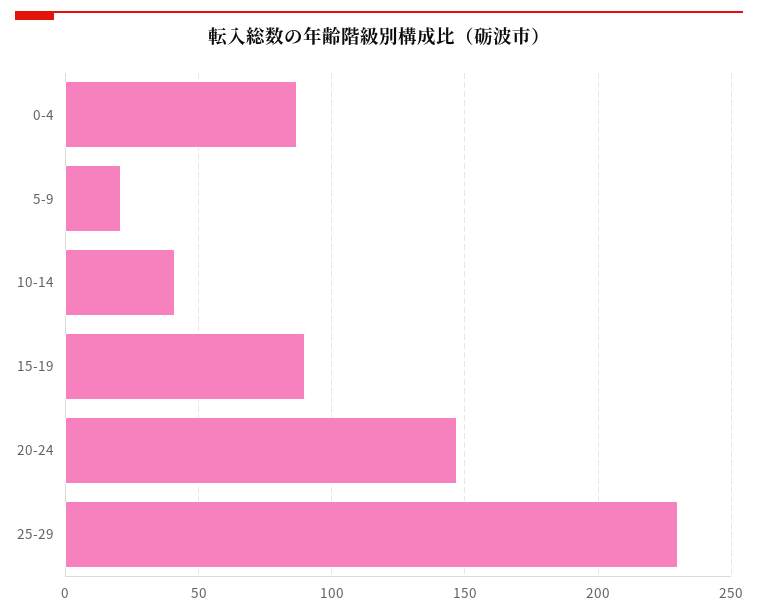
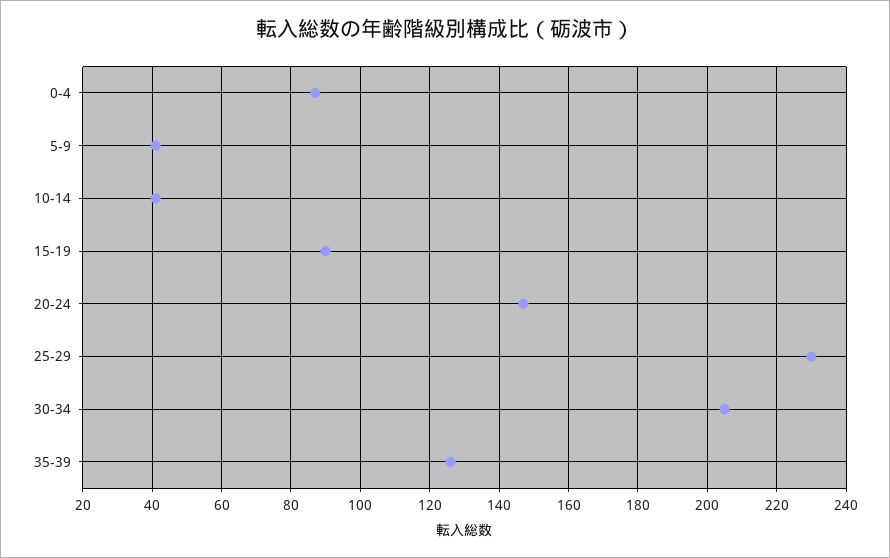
5-9: 20 -> 40
30-34: none -> 205
35-39: none -> 125

